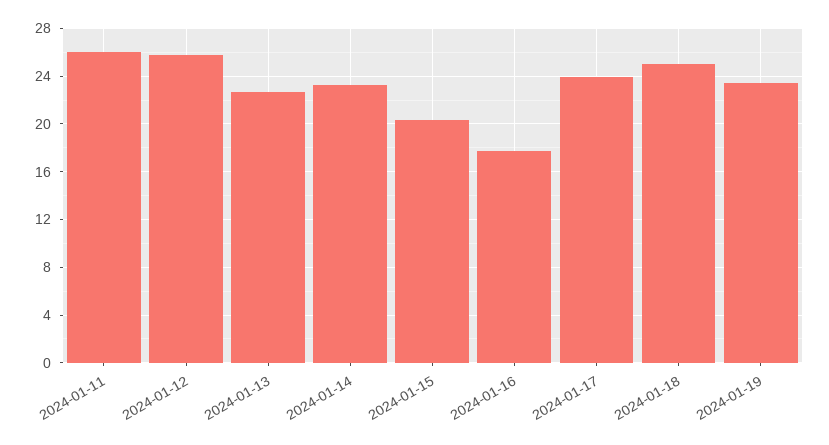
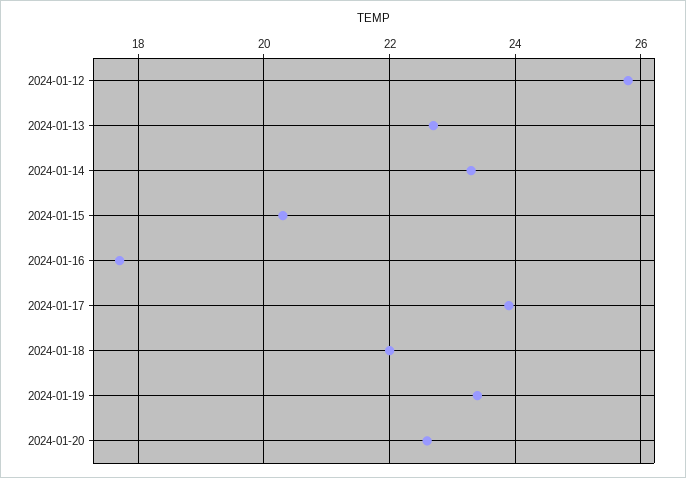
2024-01-11: 26 -> none
2024-01-18: 25 -> 22
2024-01-20: none -> 22.5

